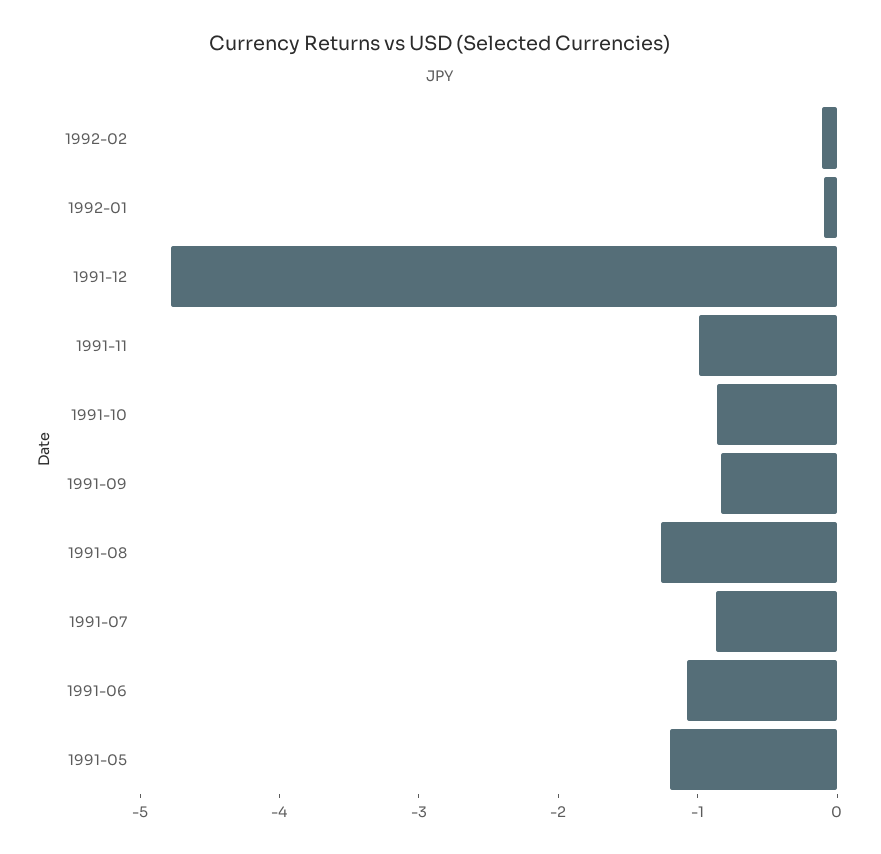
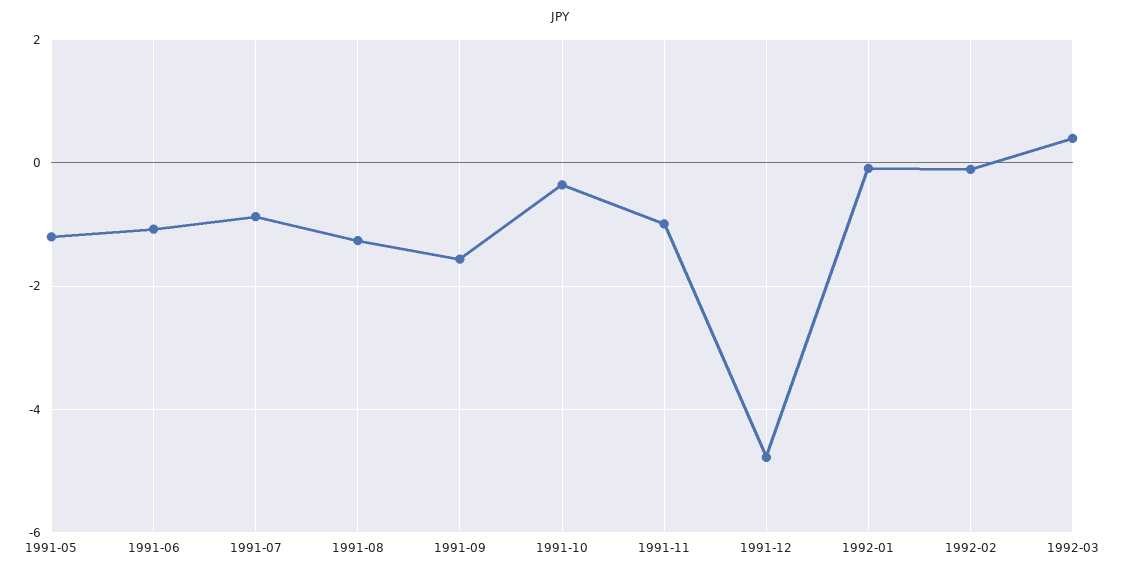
1991-10: -0.8 -> -0.4
1991-09: -0.8 -> -1.6
1992-03: none -> 0.4

